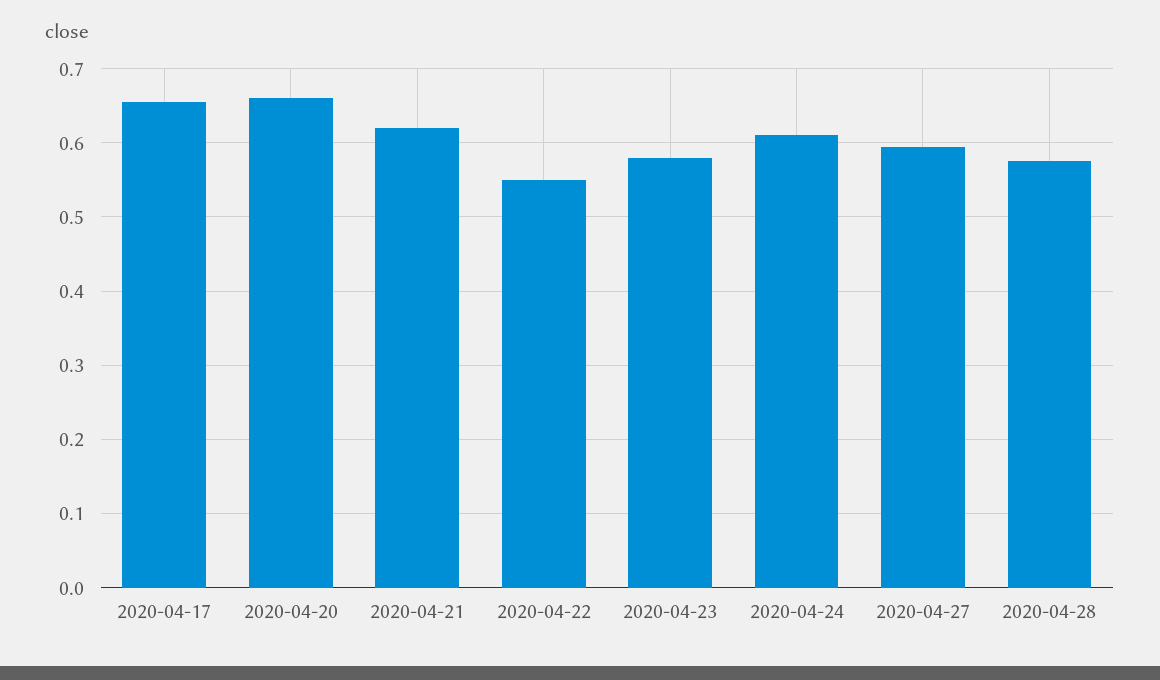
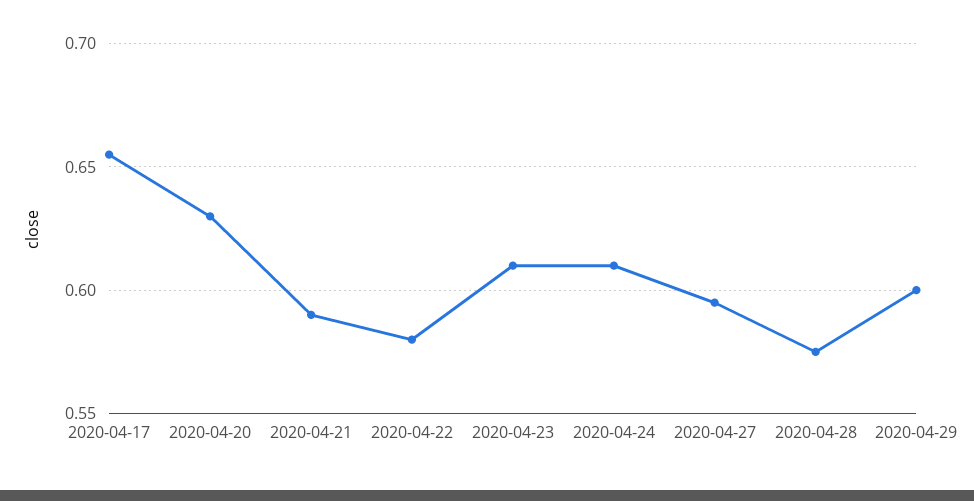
2020-04-20: 0.66 -> 0.63
2020-04-21: 0.62 -> 0.59
2020-04-22: 0.55 -> 0.58
2020-04-23: 0.58 -> 0.61
2020-04-29: none -> 0.6

